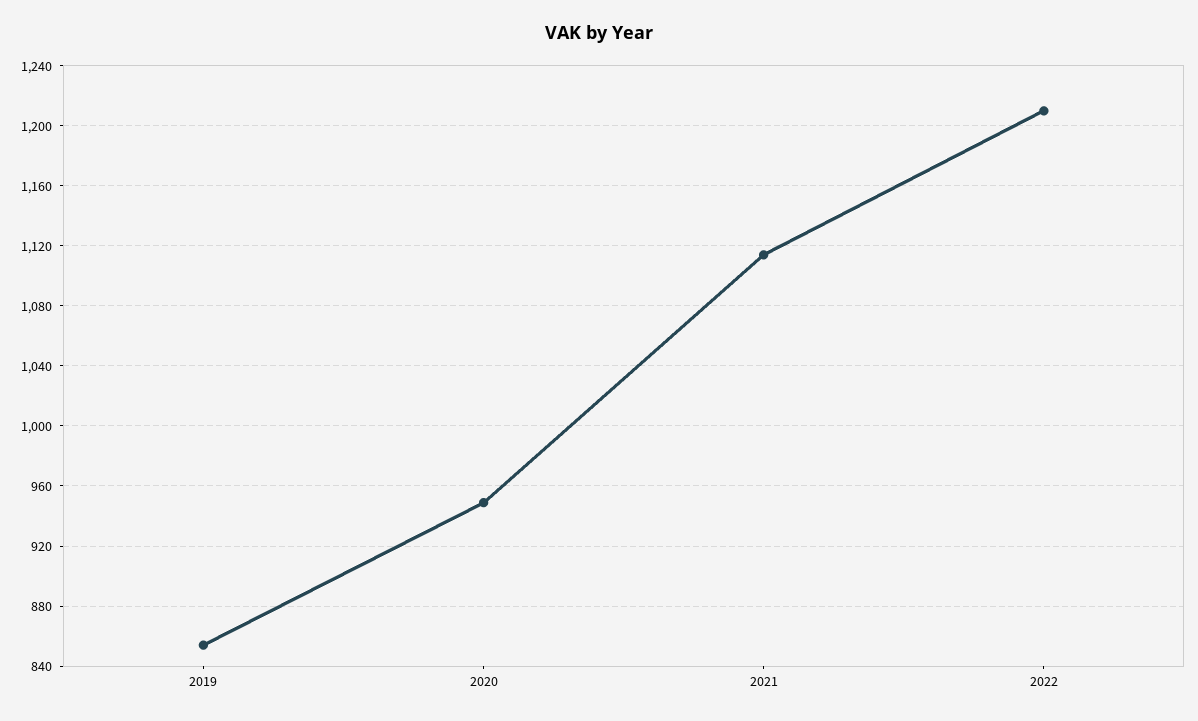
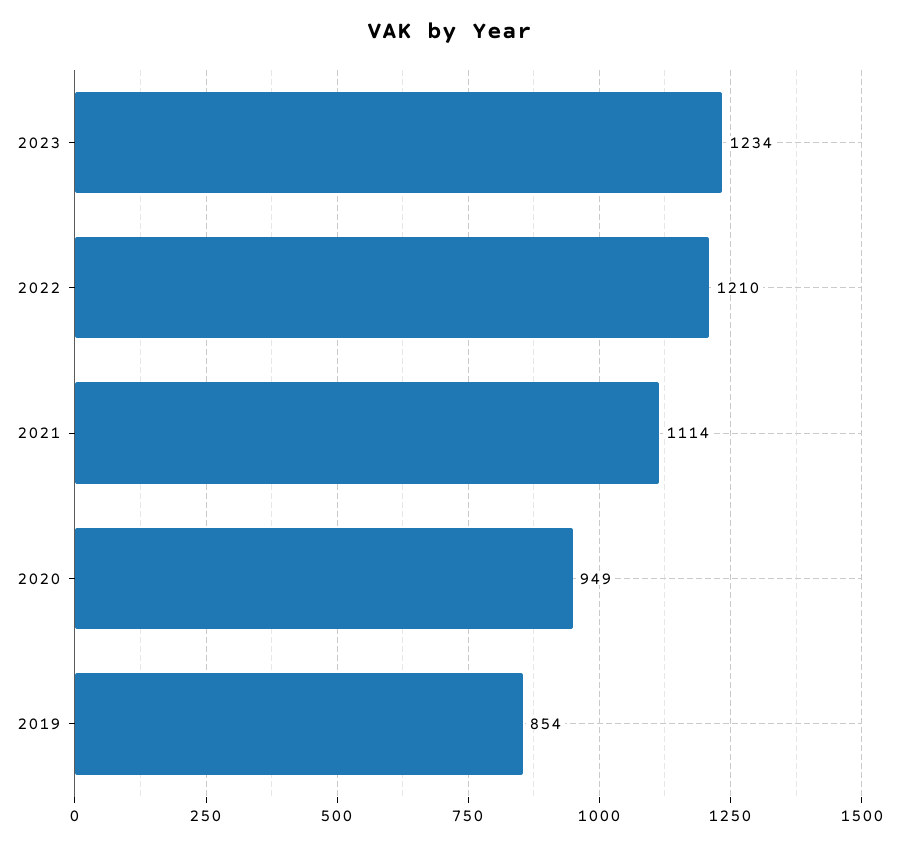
2023: none -> 1234

